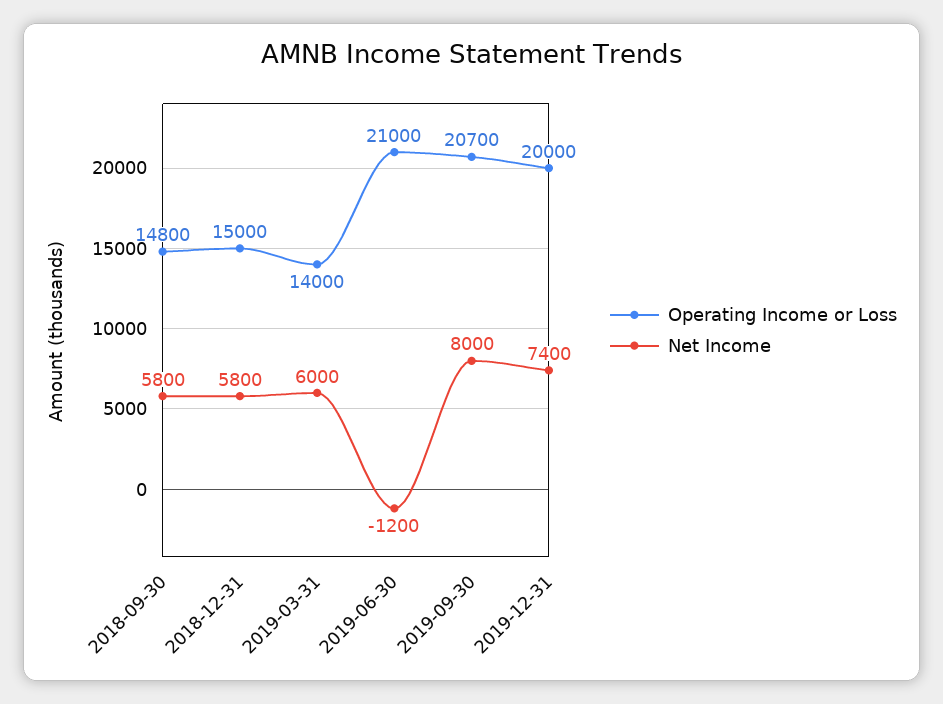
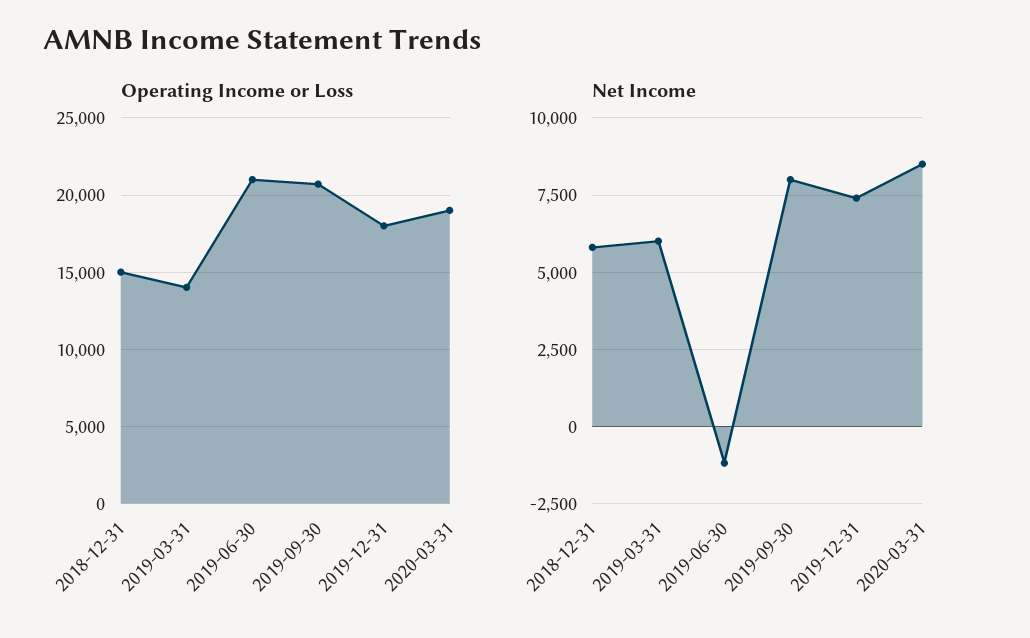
Operating Income or Loss, 2018-09-30: 14800 -> none
Net Income, 2018-09-30: 5800 -> none
Operating Income or Loss, 2019-12-31: 20000 -> 18000
Operating Income or Loss, 2020-03-31: none -> 19000
Net Income, 2020-03-31: none -> 8500

